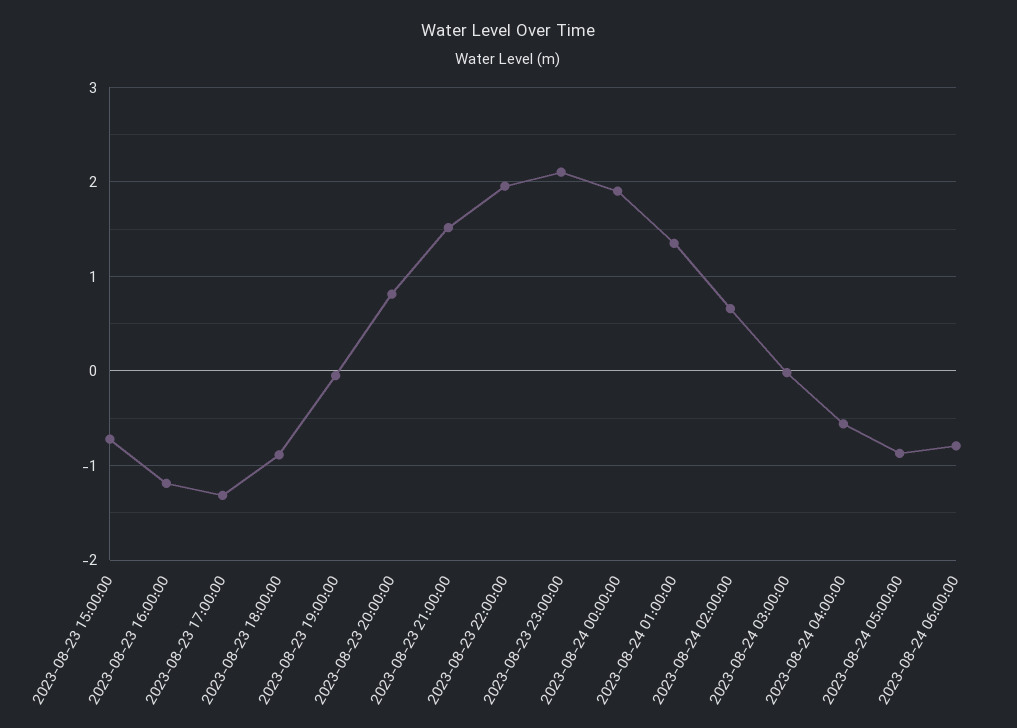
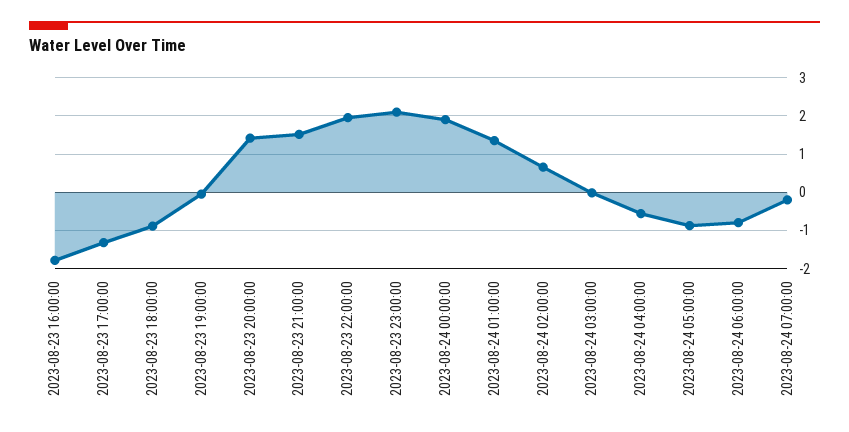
2023-08-23 15:00:00: -0.7 -> none
2023-08-23 16:00:00: -1.2 -> -1.8
2023-08-23 20:00:00: 0.8 -> 1.4
2023-08-24 07:00:00: none -> -0.2

